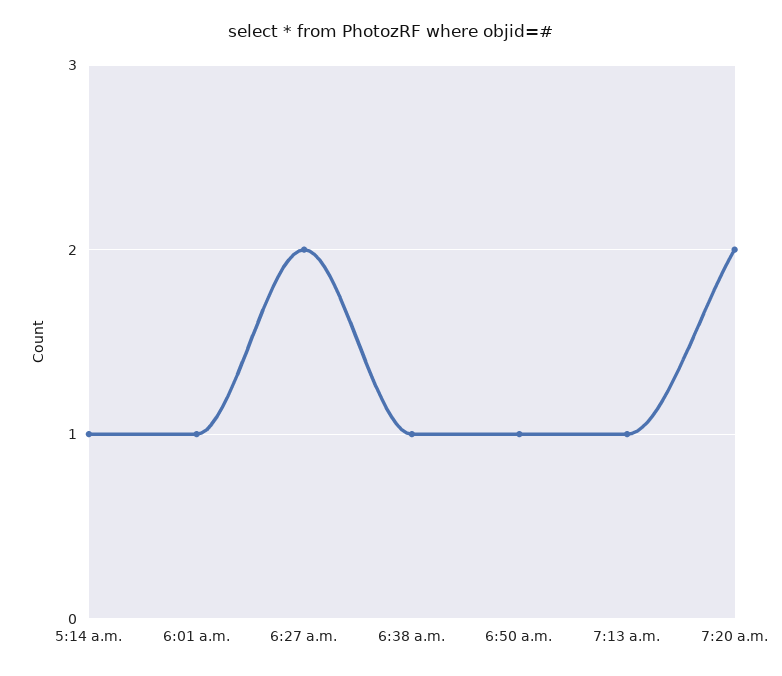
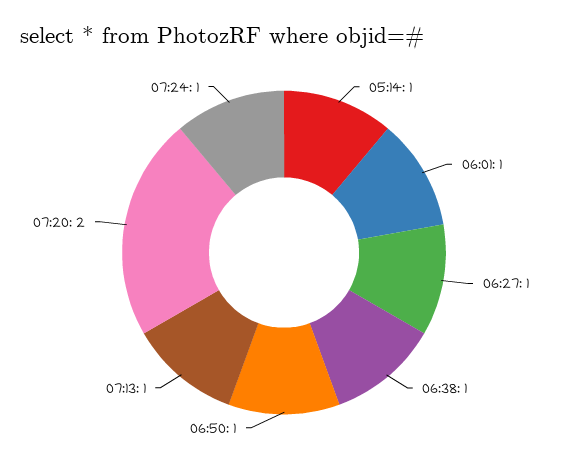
6:27 a.m.: 2 -> 1
07:24: none -> 1

